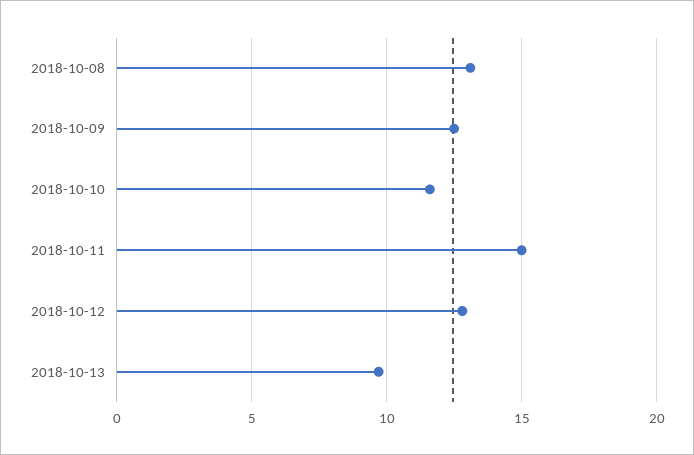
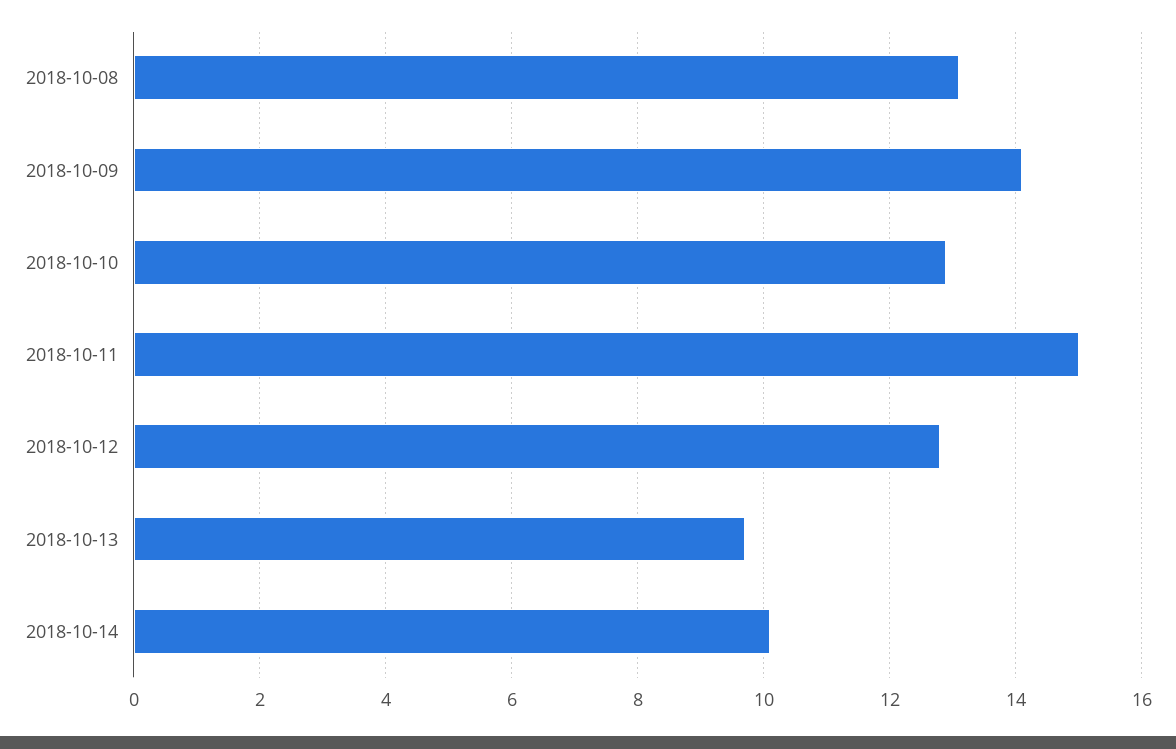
2018-10-09: 12.5 -> 14
2018-10-10: 11.5 -> 13
2018-10-14: none -> 10

